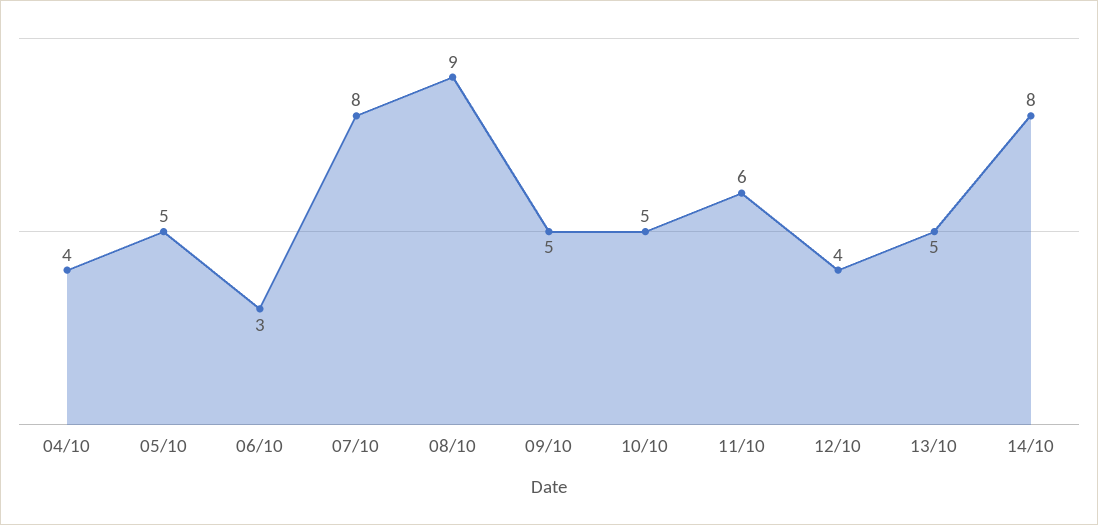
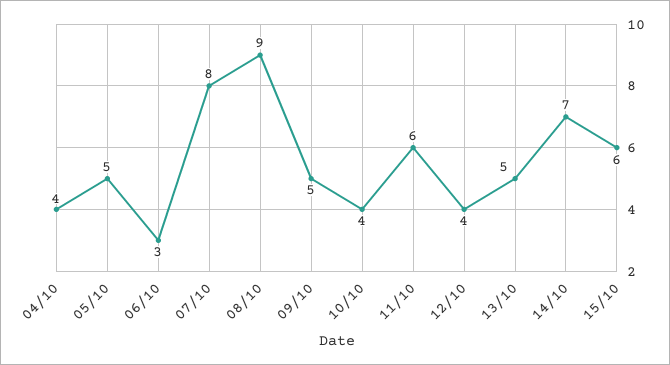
10/10: 5 -> 4
14/10: 8 -> 7
15/10: none -> 6

